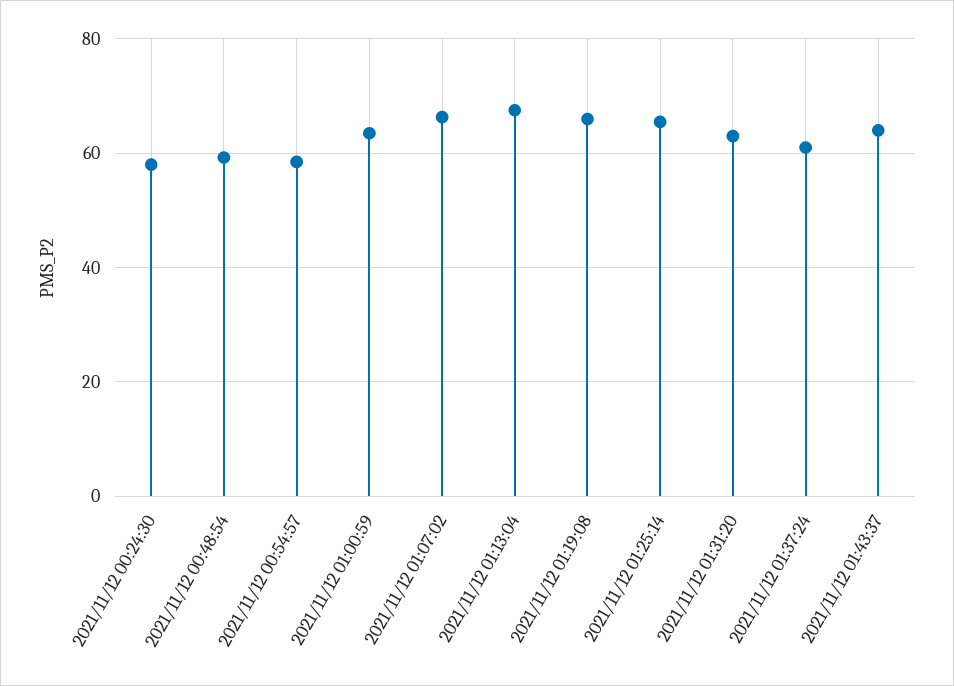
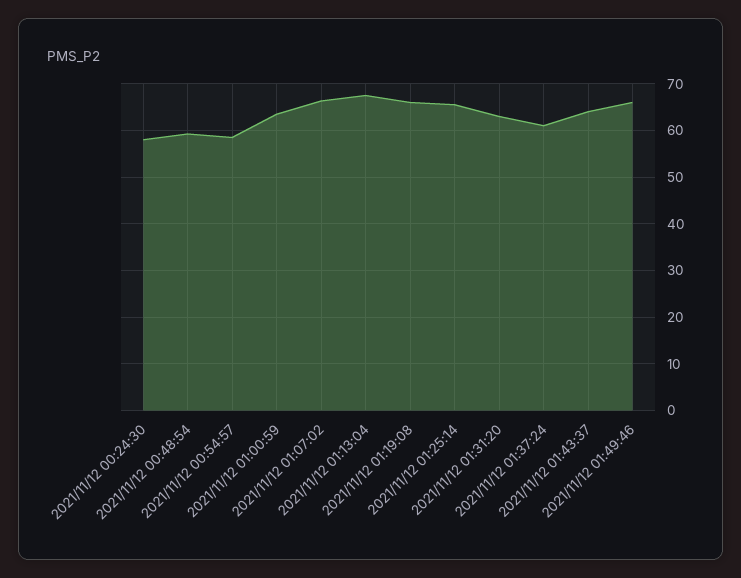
2021/11/12 01:49:46: none -> 66

